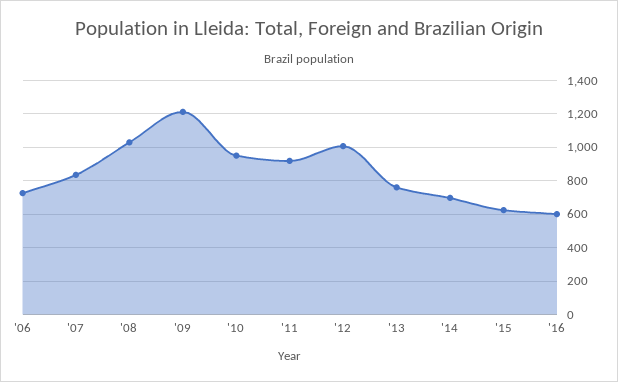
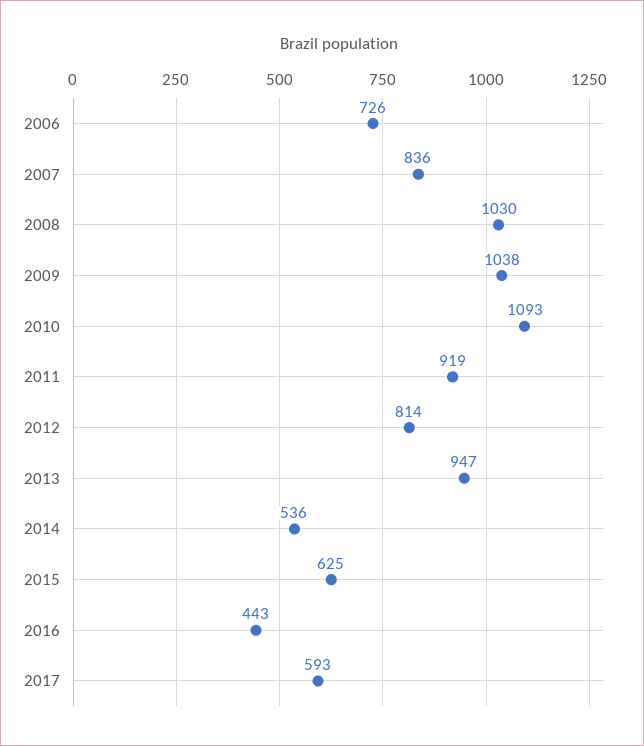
'09: 1200 -> 1038
'10: 950 -> 1093
'12: 1000 -> 814
'13: 750 -> 947
'14: 700 -> 536
'16: 600 -> 443
2017: none -> 593

